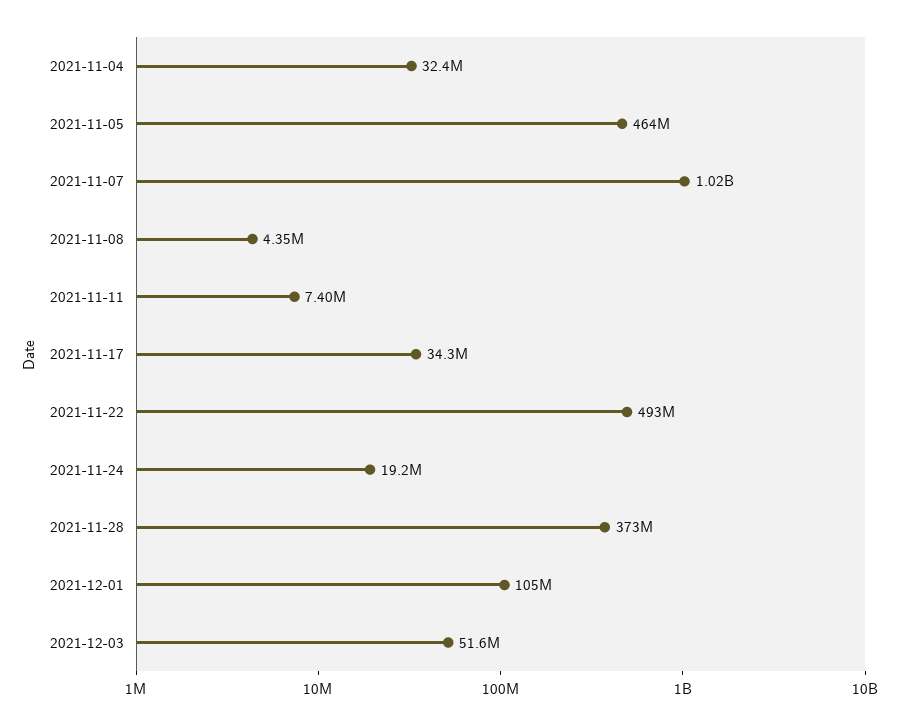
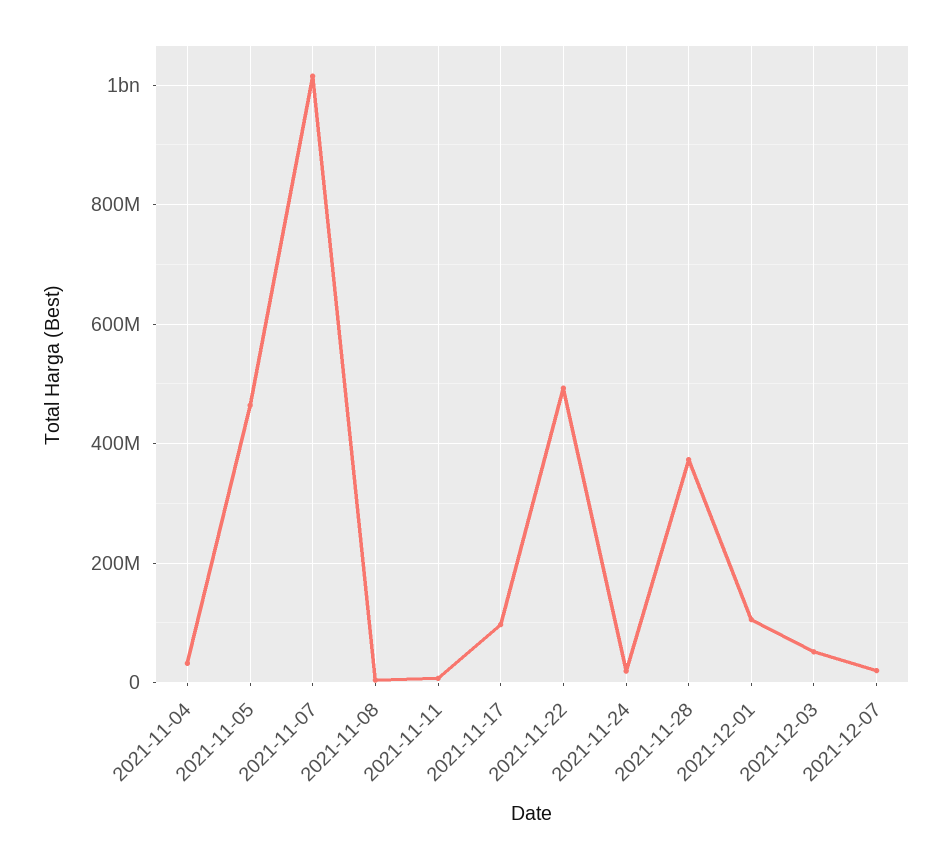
2021-11-17: 34300000 -> 100000000
2021-12-07: none -> 20000000

